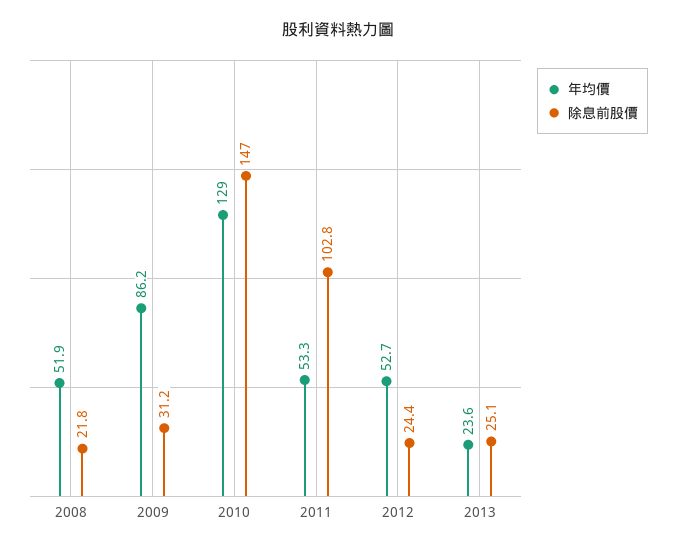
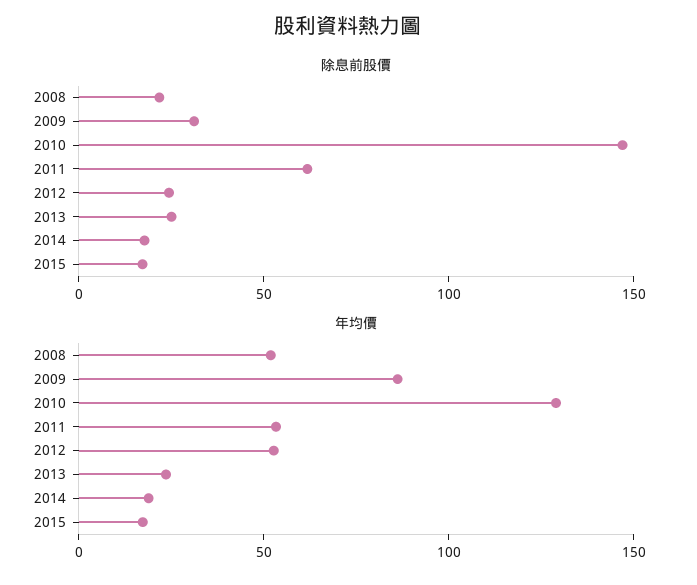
除息前股價, 2011: 102.8 -> 60
除息前股價, 2014: none -> 20
除息前股價, 2015: none -> 20
年均價, 2014: none -> 20
年均價, 2015: none -> 20

